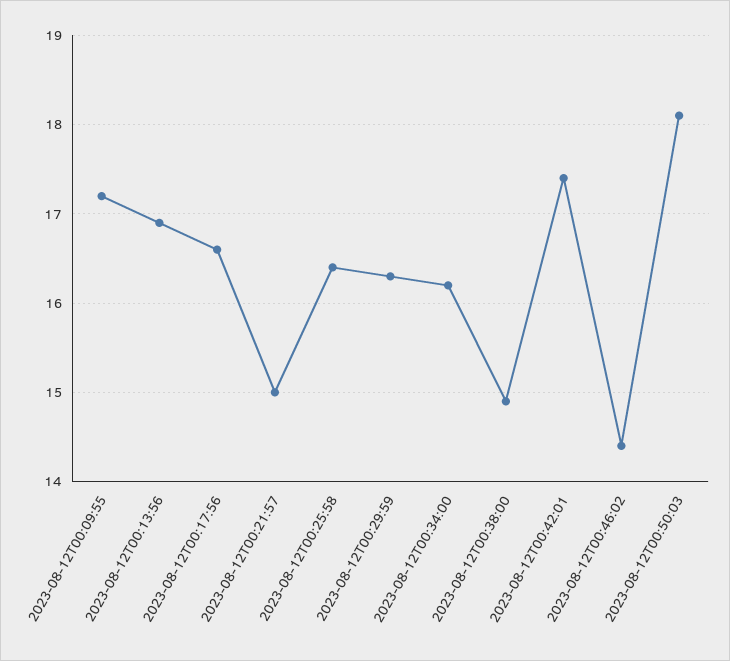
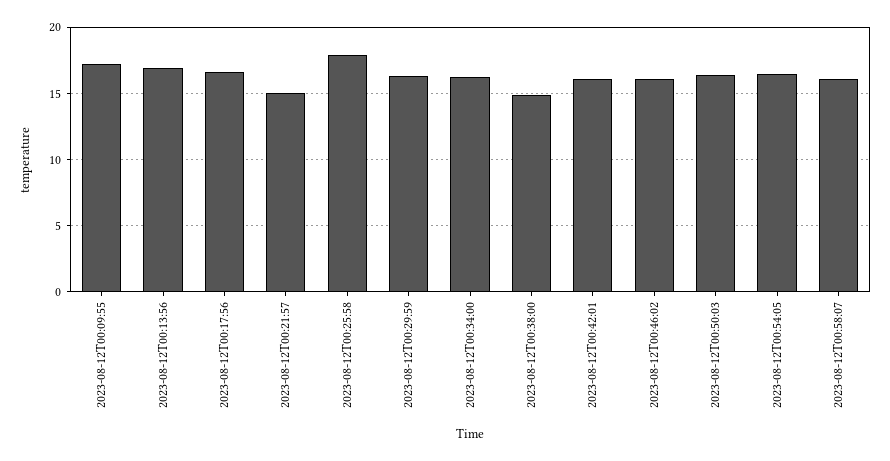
2023-08-12T00:25:58: 16.4 -> 18
2023-08-12T00:42:01: 17.4 -> 16
2023-08-12T00:46:02: 14.4 -> 16
2023-08-12T00:50:03: 18.1 -> 16.5
2023-08-12T00:54:05: none -> 16.5
2023-08-12T00:58:07: none -> 16

